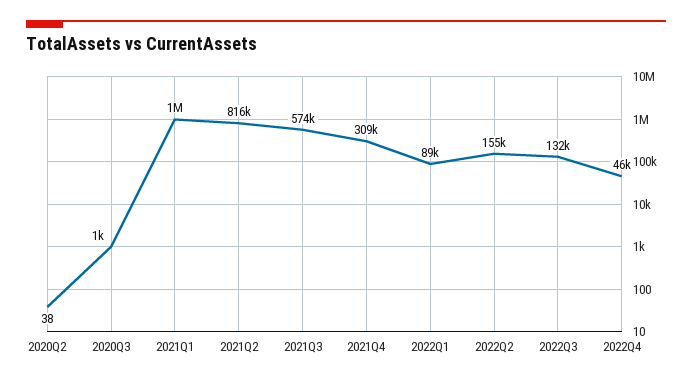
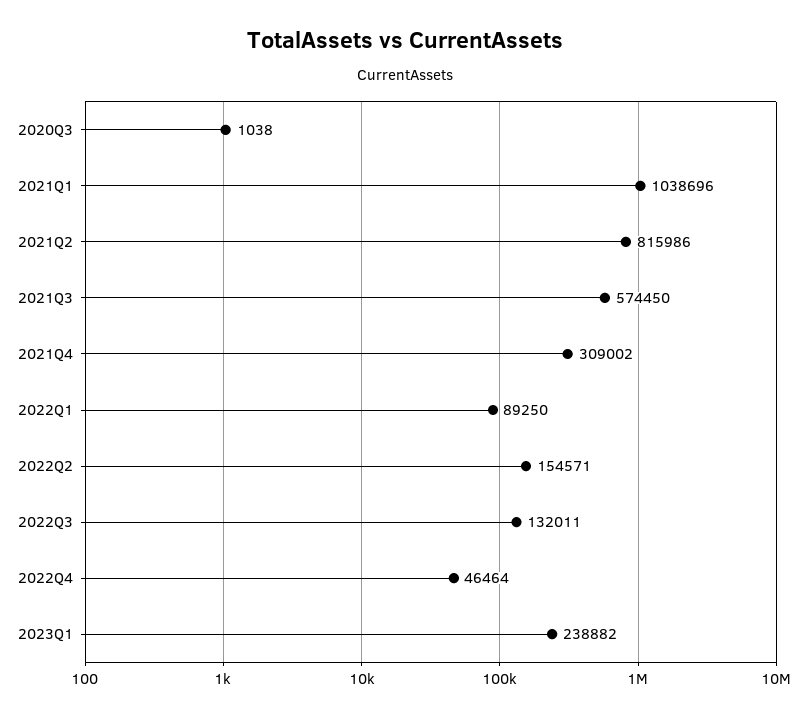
2020Q2: 38 -> none
2023Q1: none -> 238882

